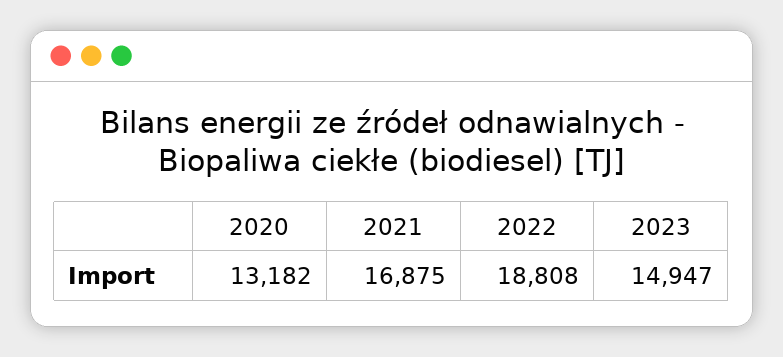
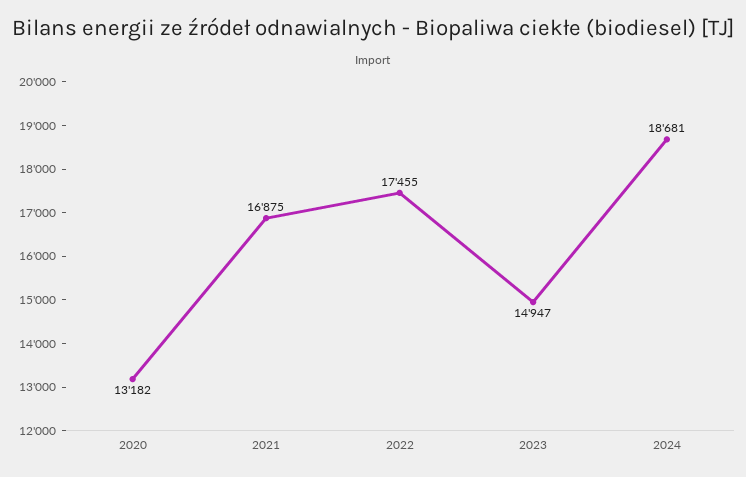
2022: 18808 -> 17455
2024: none -> 18681

